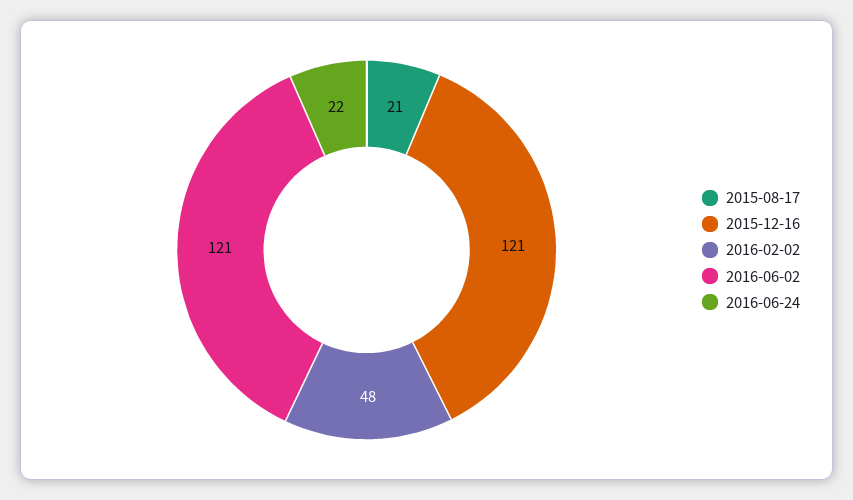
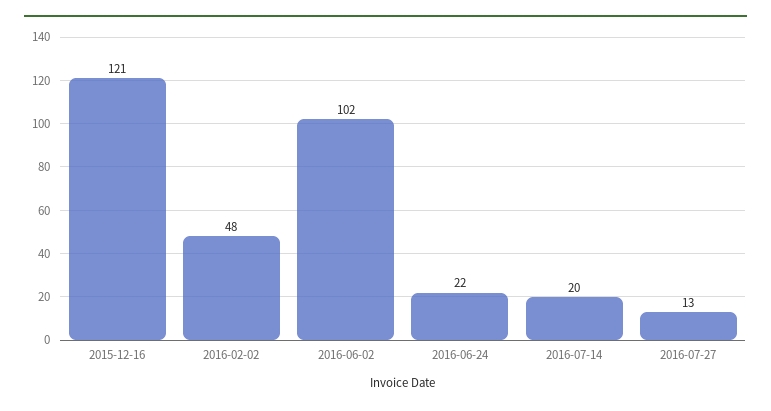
2015-08-17: 21 -> none
2016-06-02: 121 -> 102
2016-07-14: none -> 20
2016-07-27: none -> 13

